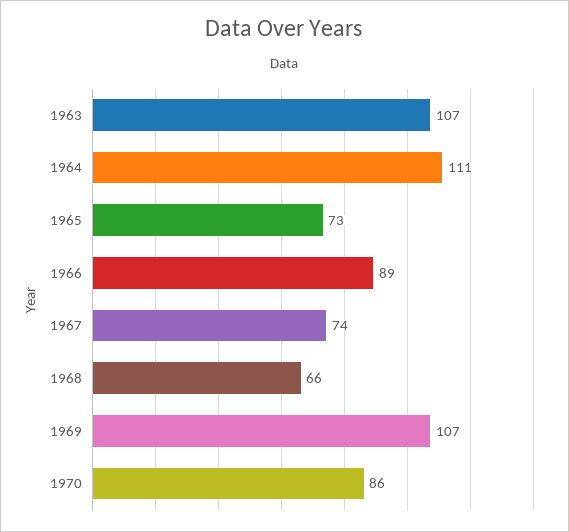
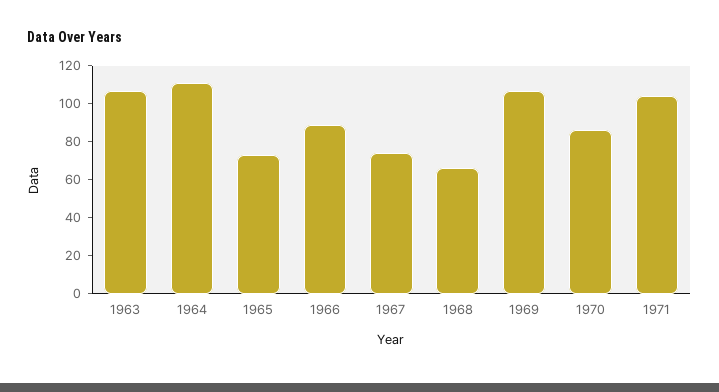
1971: none -> 105

